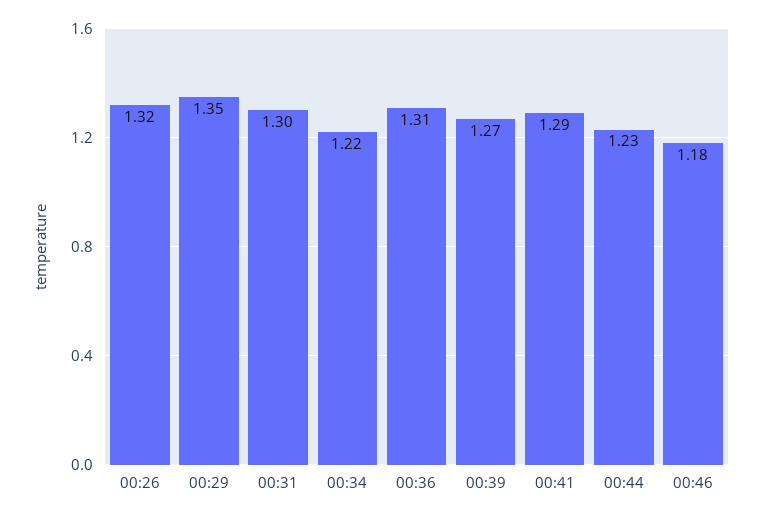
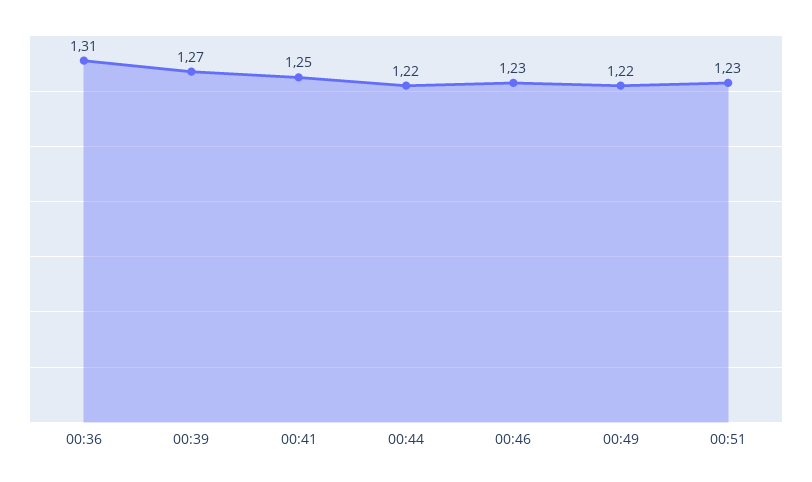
00:26: 1.32 -> none
00:29: 1.35 -> none
00:31: 1.3 -> none
00:34: 1.22 -> none
00:41: 1.29 -> 1.25
00:44: 1.23 -> 1.22
00:46: 1.18 -> 1.23
00:49: none -> 1.22
00:51: none -> 1.23

